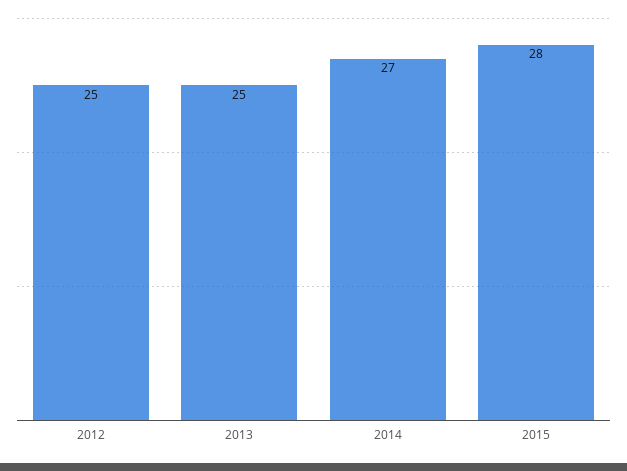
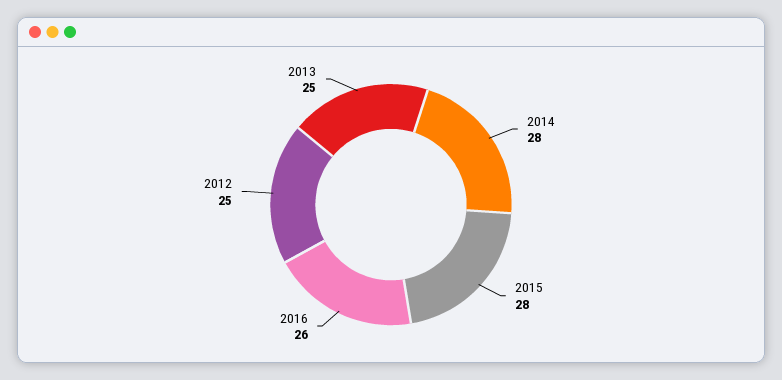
2014: 27 -> 28
2016: none -> 26

